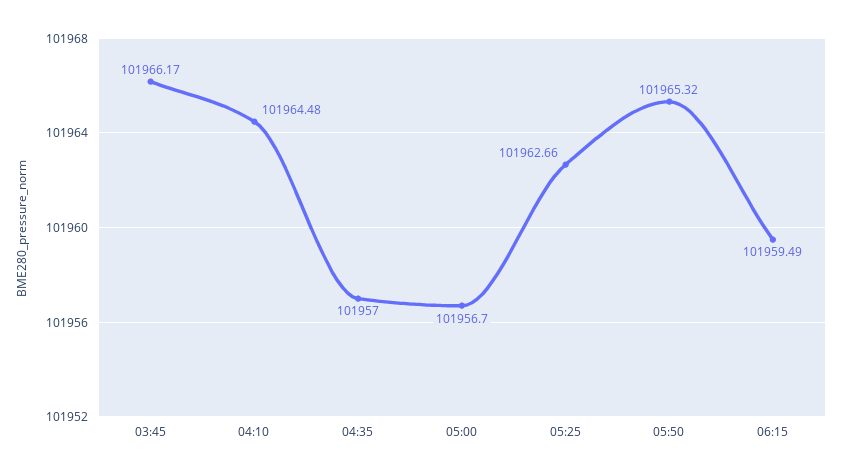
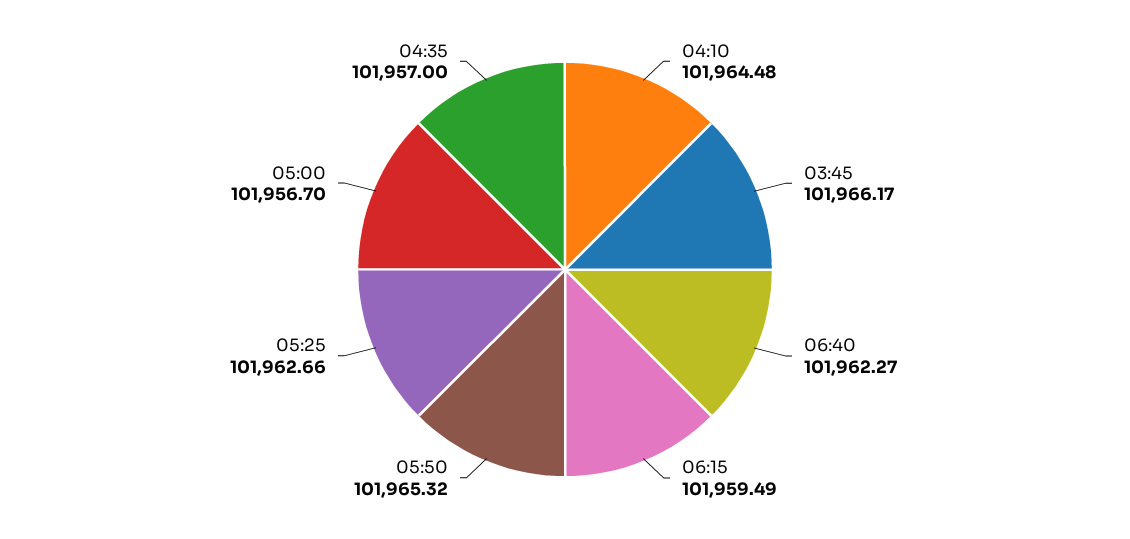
06:40: none -> 101962.27

